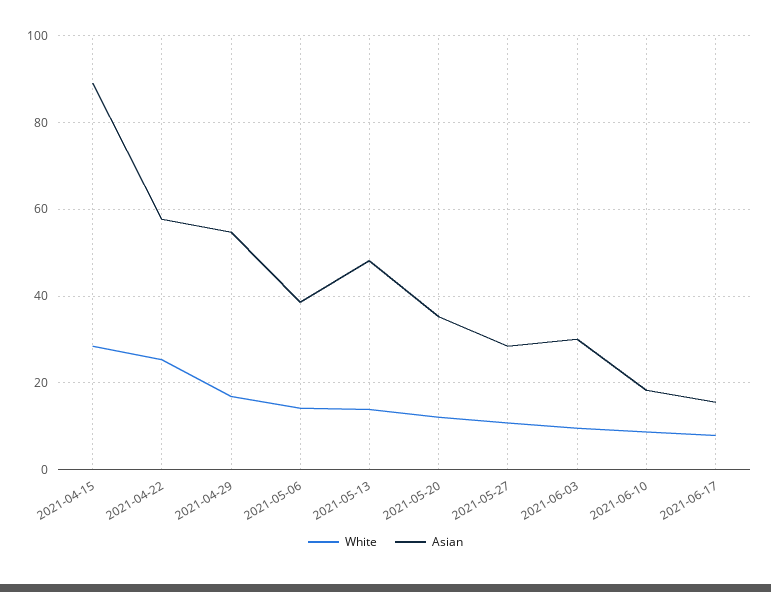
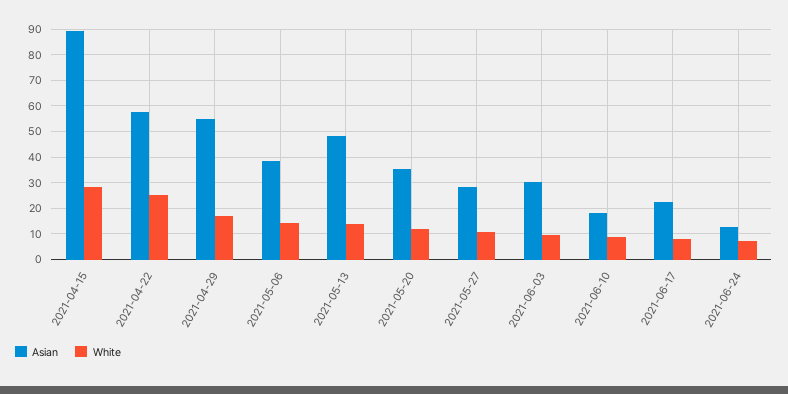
Asian, 2021-06-17: 16 -> 22.5
Asian, 2021-06-24: none -> 12.5
White, 2021-06-24: none -> 7.5

